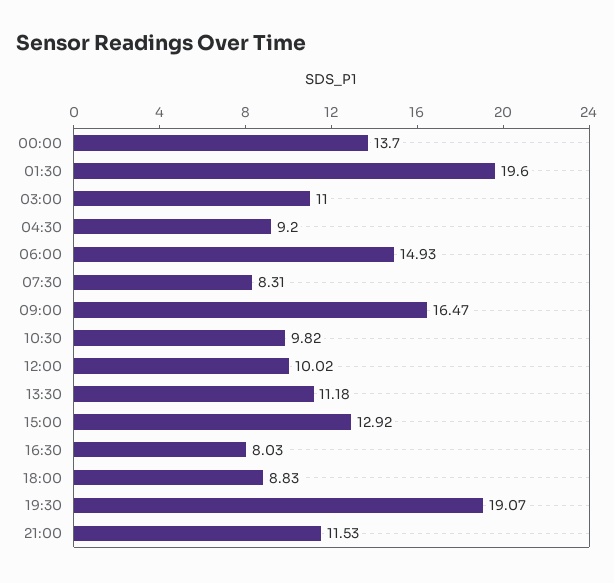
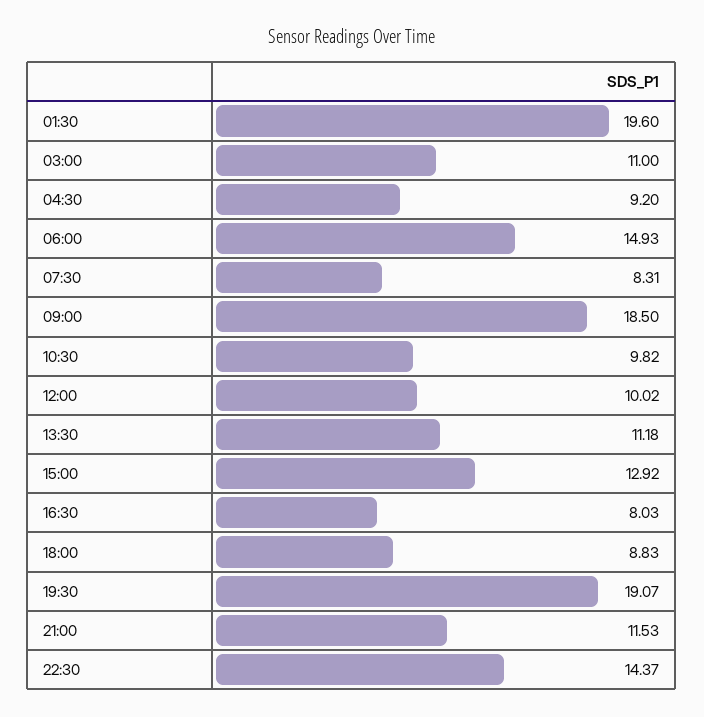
00:00: 13.7 -> none
09:00: 16.47 -> 18.5
22:30: none -> 14.37

